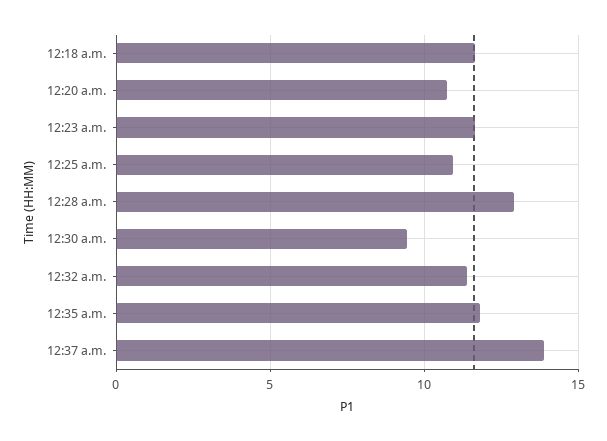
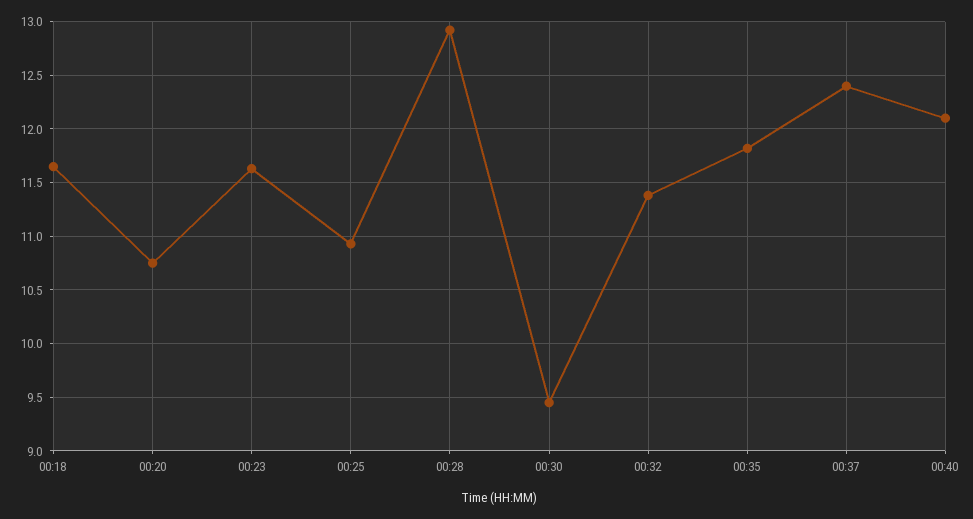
12:37 a.m.: 14 -> 12.4
00:40: none -> 12.1

